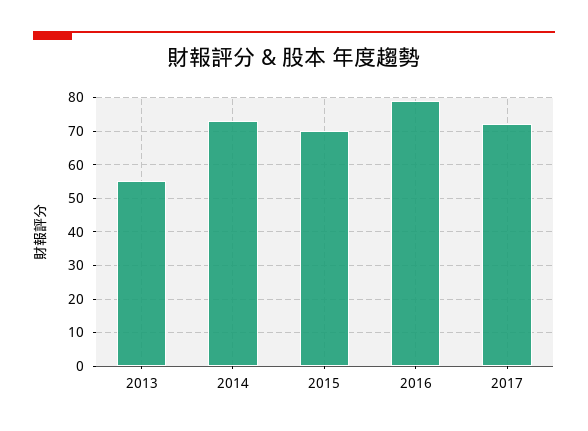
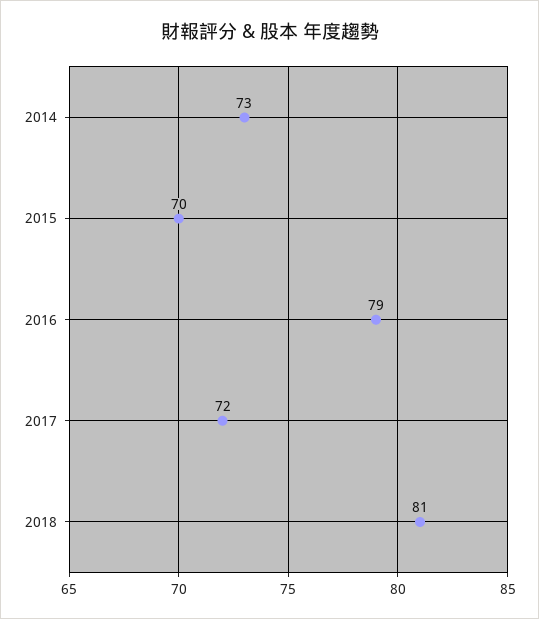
2013: 55 -> none
2018: none -> 81

